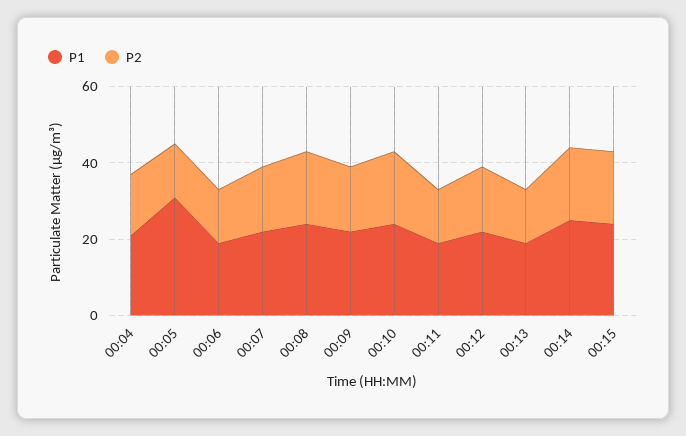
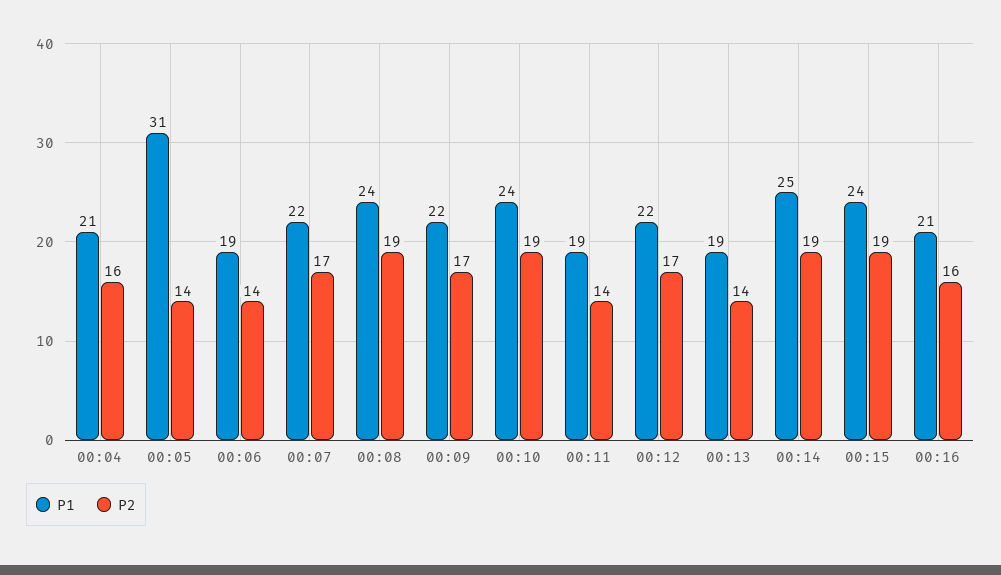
P1, 00:16: none -> 21
P2, 00:16: none -> 16

